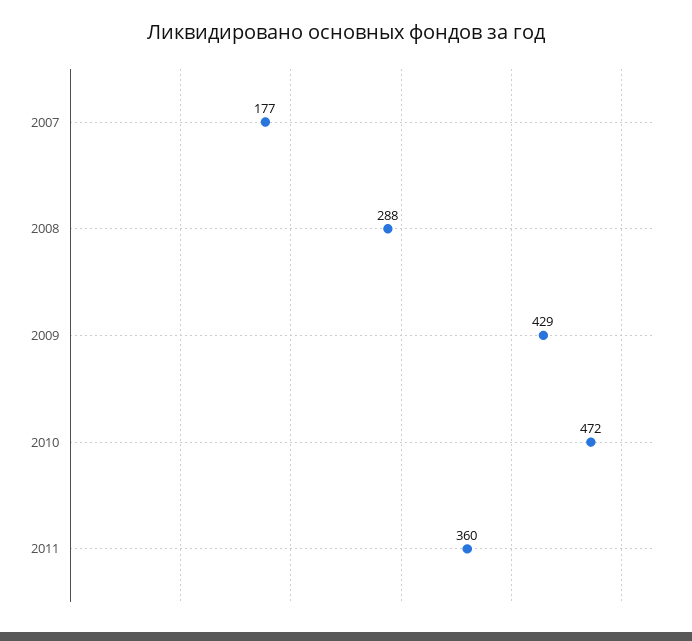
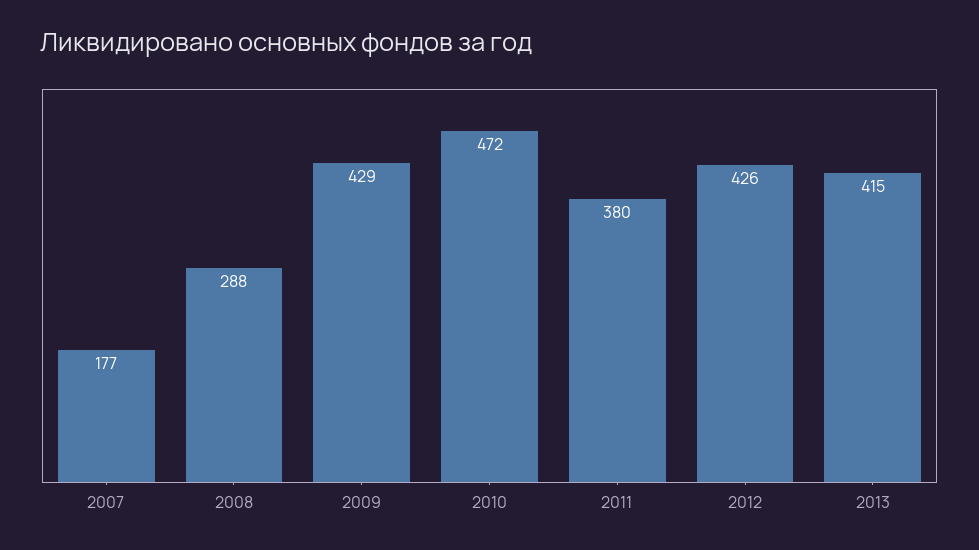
2011: 360 -> 380
2012: none -> 426
2013: none -> 415

